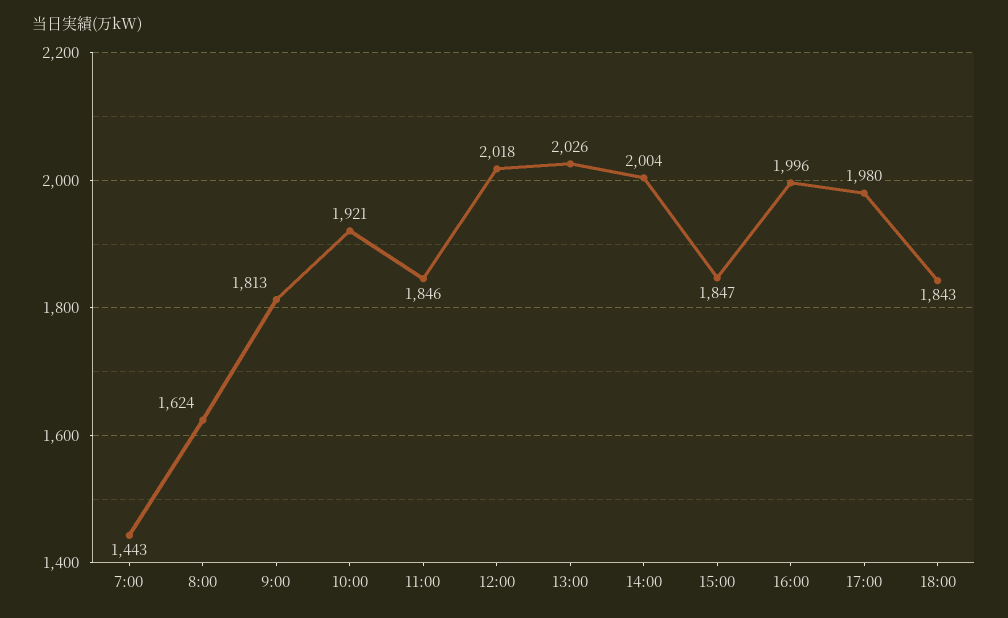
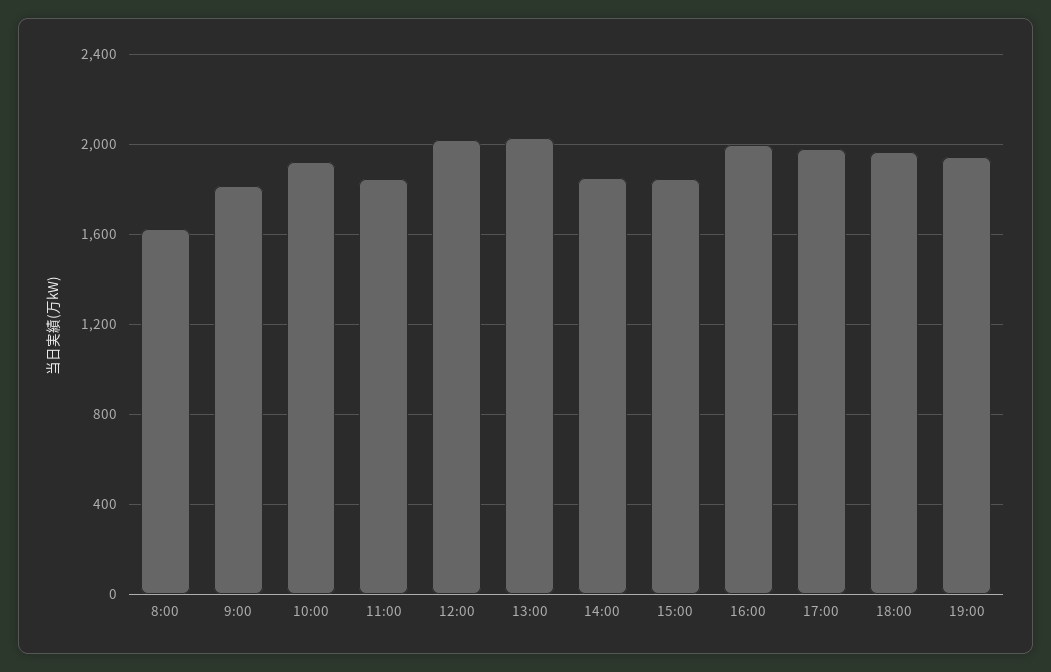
7:00: 1443 -> none
14:00: 2004 -> 1850
18:00: 1843 -> 1950
19:00: none -> 1950

